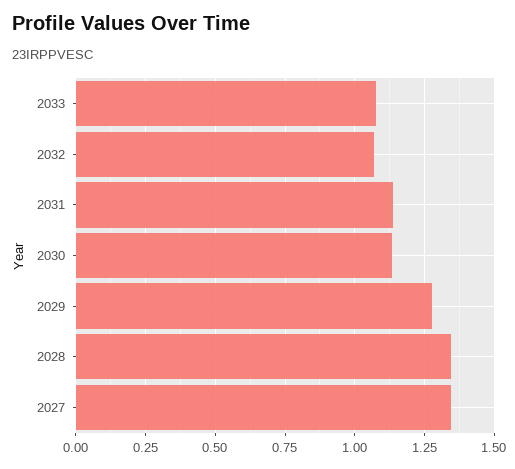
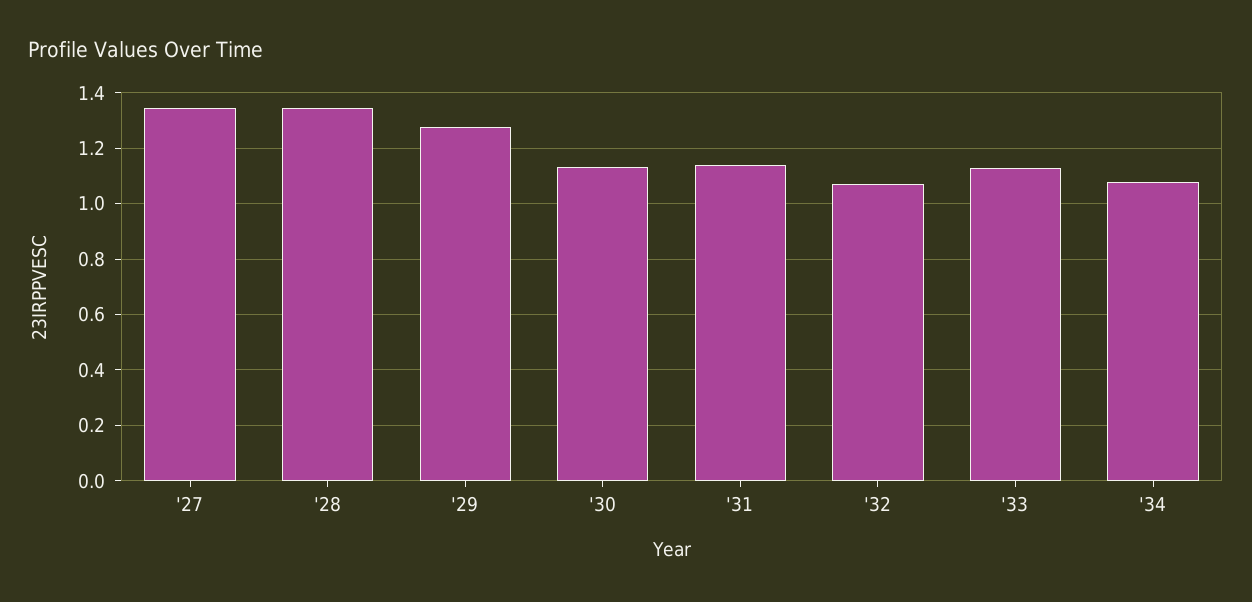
2033: 1.075 -> 1.125
'34: none -> 1.075

